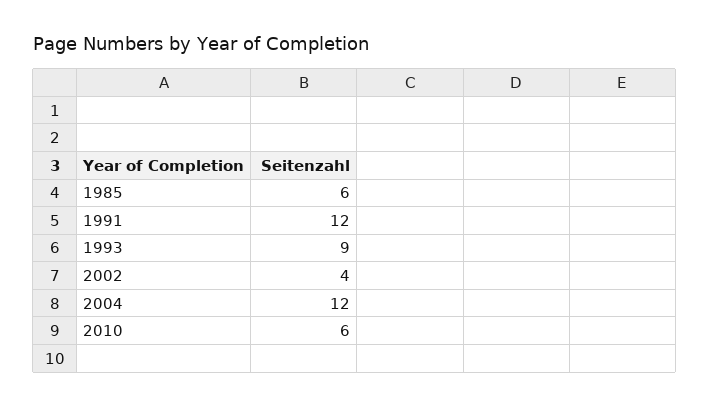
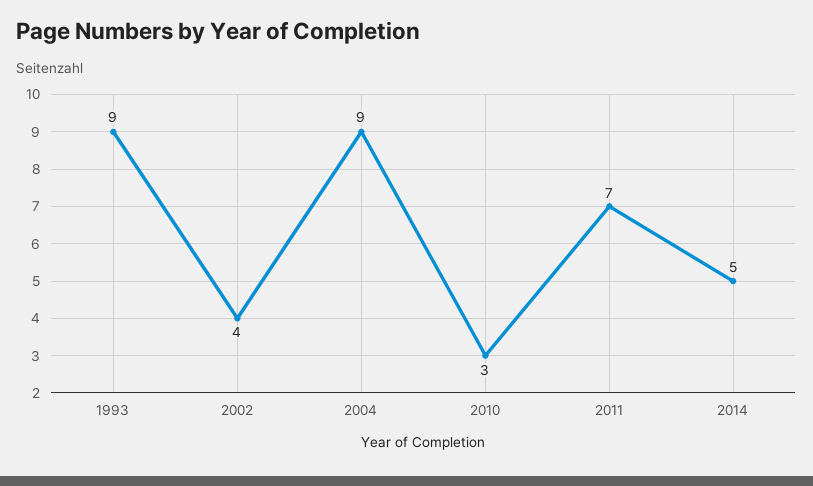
1985: 6 -> none
1991: 12 -> none
2004: 12 -> 9
2010: 6 -> 3
2011: none -> 7
2014: none -> 5

